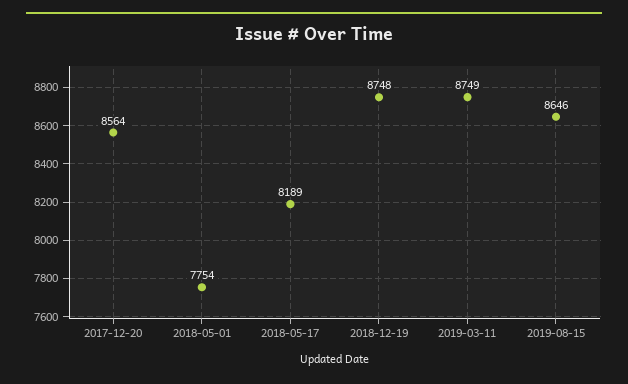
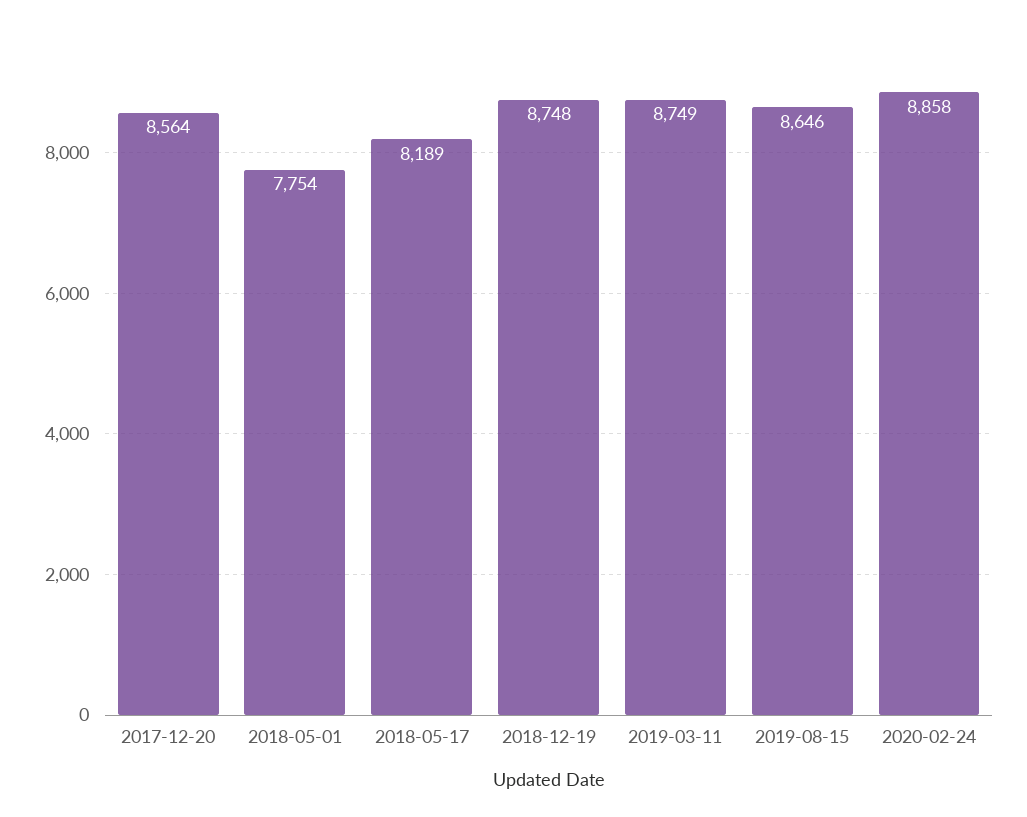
2020-02-24: none -> 8858

